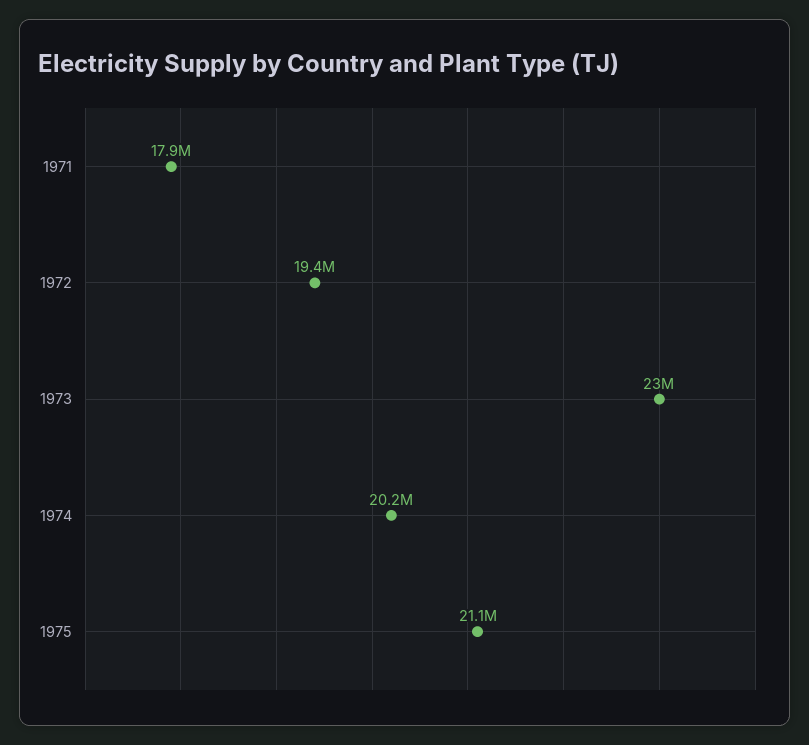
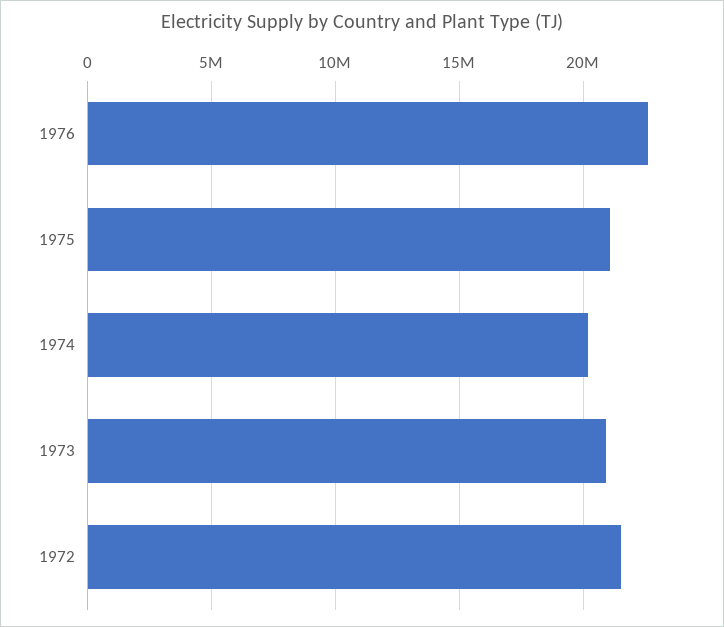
1971: 17900000 -> none
1972: 19400000 -> 21500000
1973: 23000000 -> 21000000
1976: none -> 22500000

